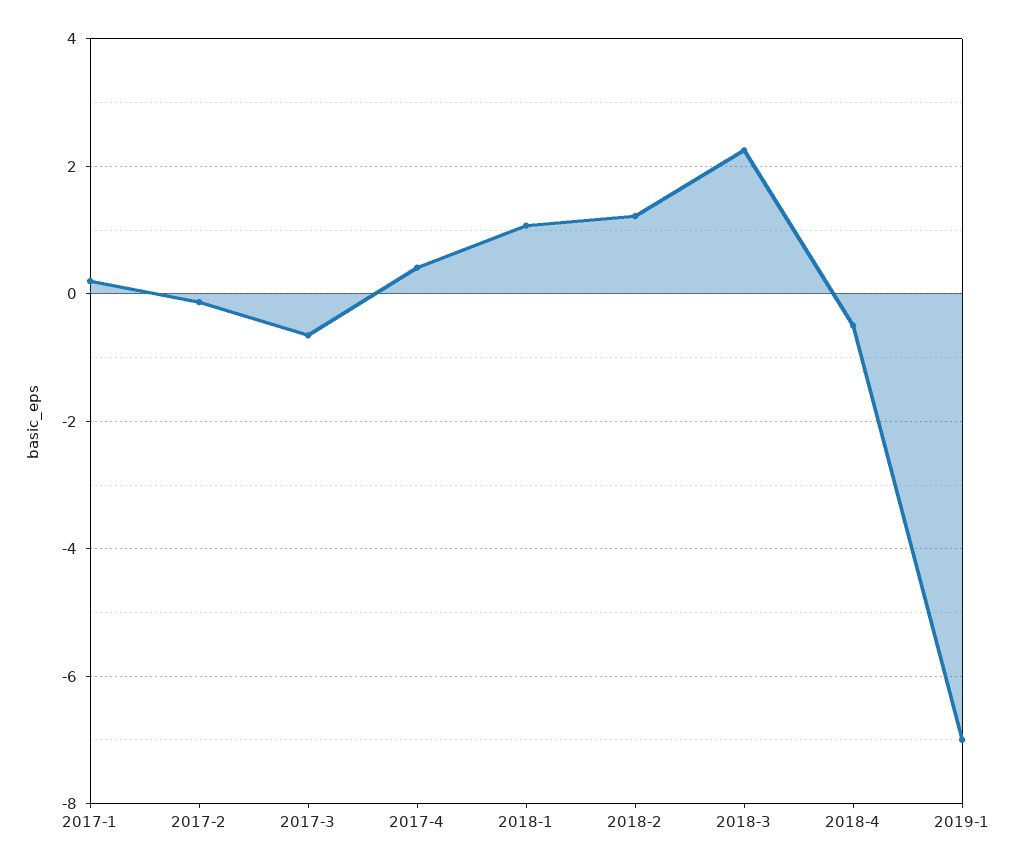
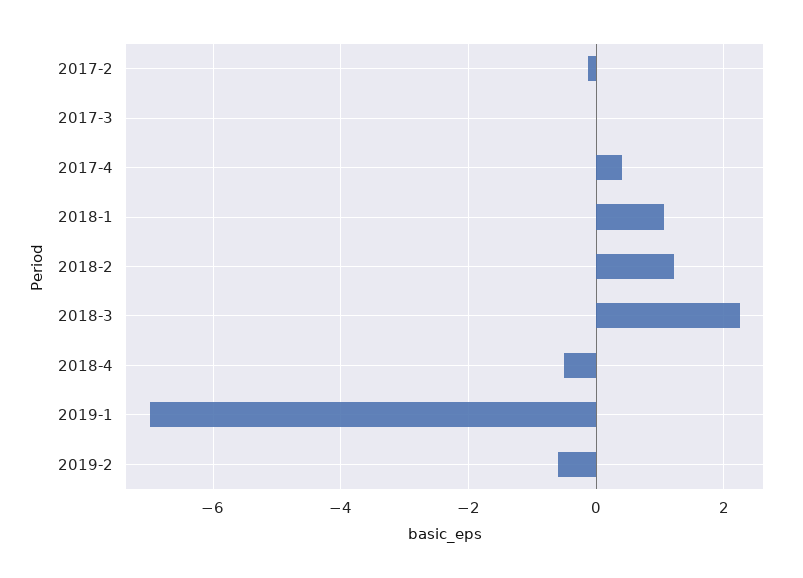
2017-1: 0.2 -> none
2017-3: -0.6 -> 0
2019-2: none -> -0.6

